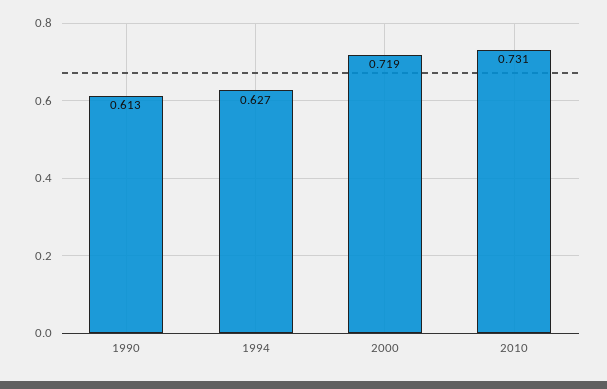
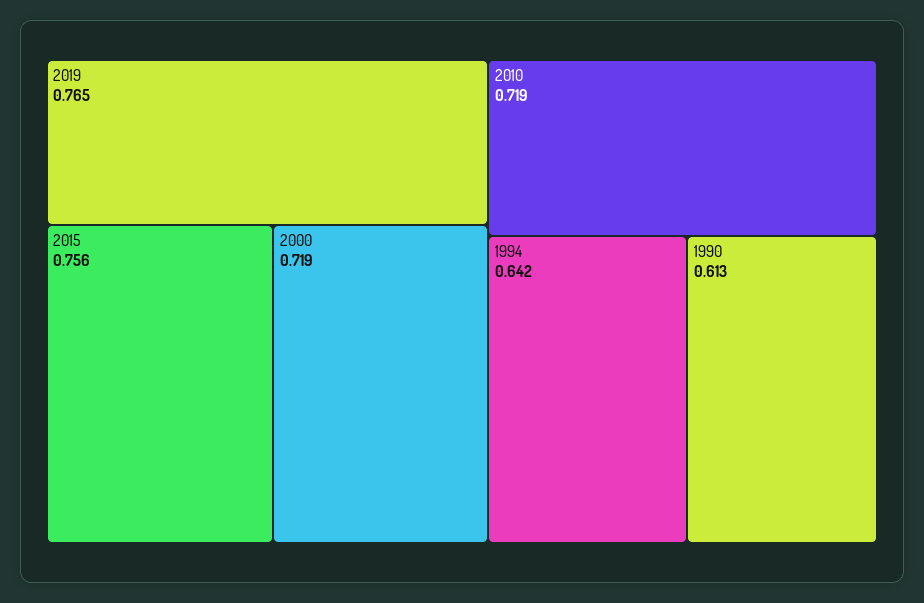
1994: 0.627 -> 0.642
2010: 0.731 -> 0.719
2019: none -> 0.765
2015: none -> 0.756

